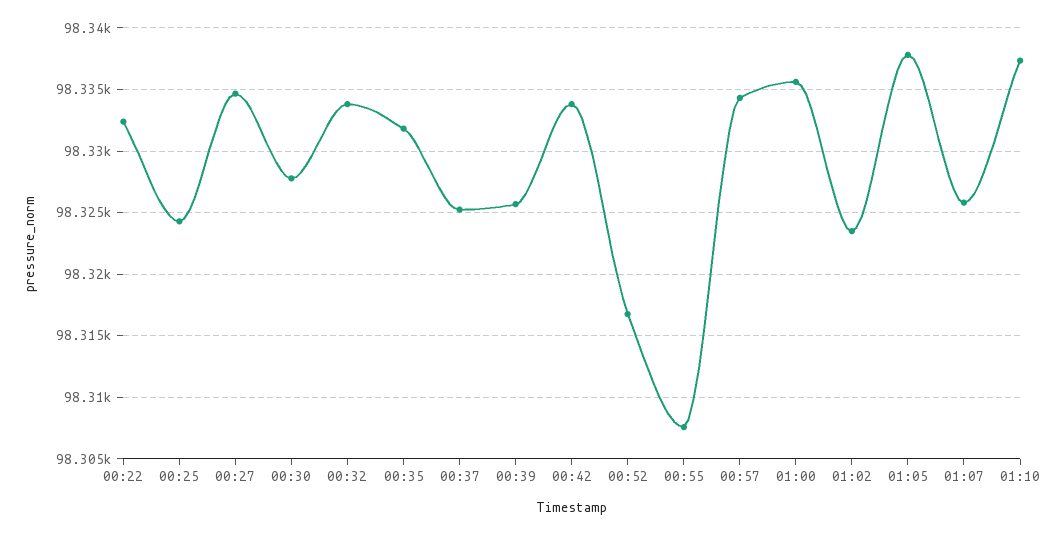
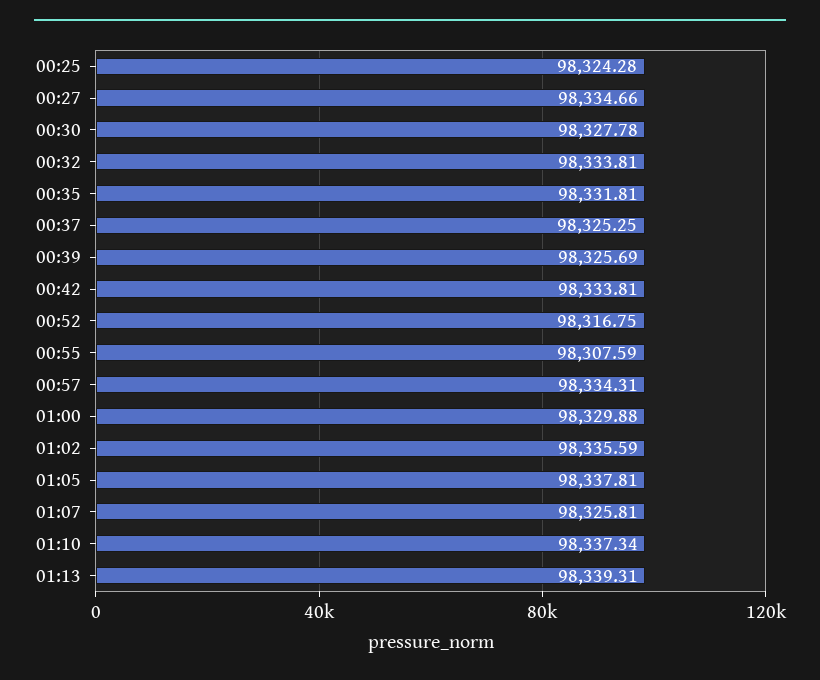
00:22: 98332.5 -> none
01:00: 98335.5 -> 98329.88
01:02: 98323.5 -> 98335.59
01:13: none -> 98339.31

